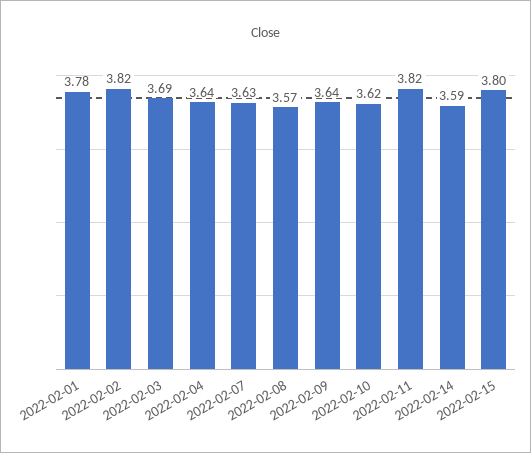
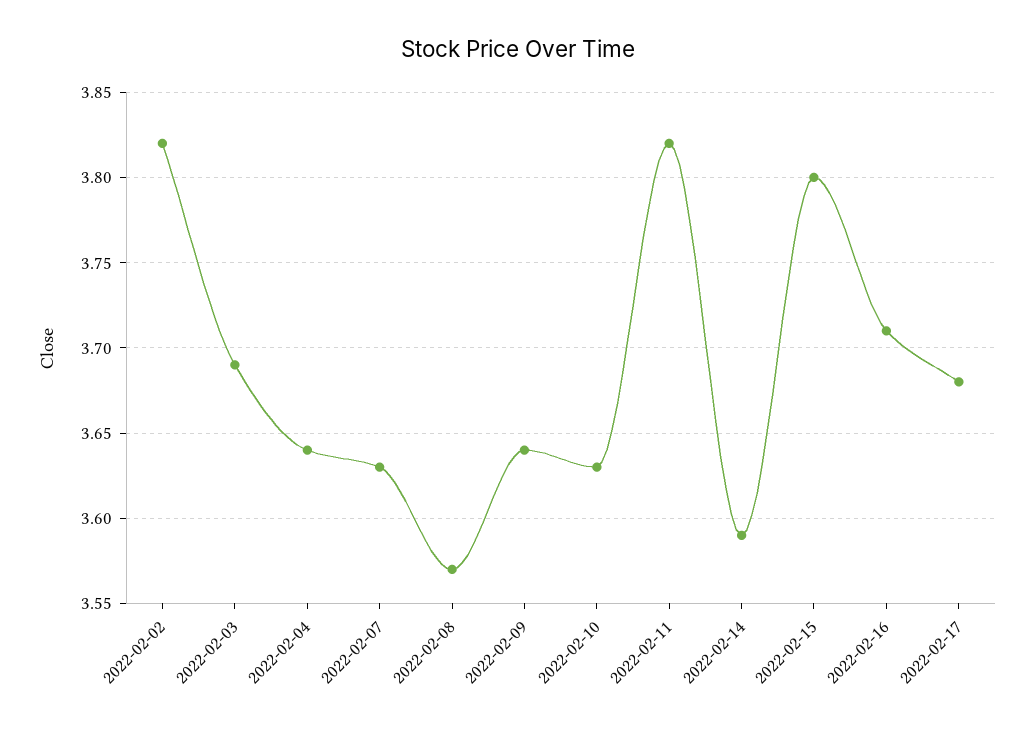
2022-02-01: 3.78 -> none
2022-02-10: 3.62 -> 3.63
2022-02-16: none -> 3.71
2022-02-17: none -> 3.68

